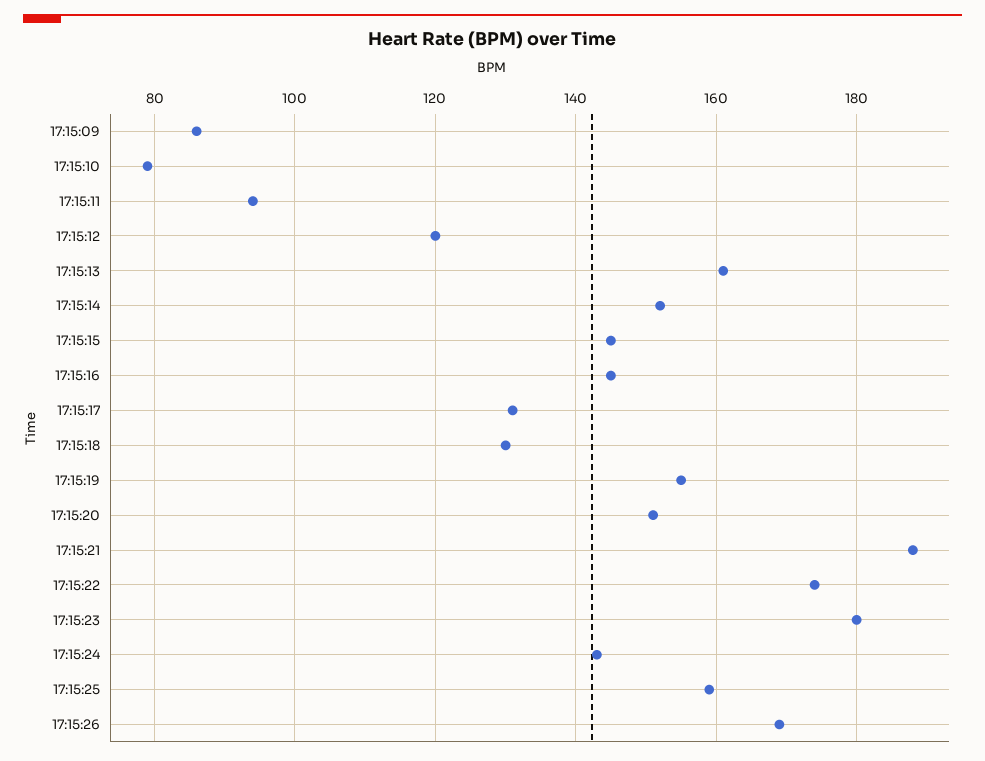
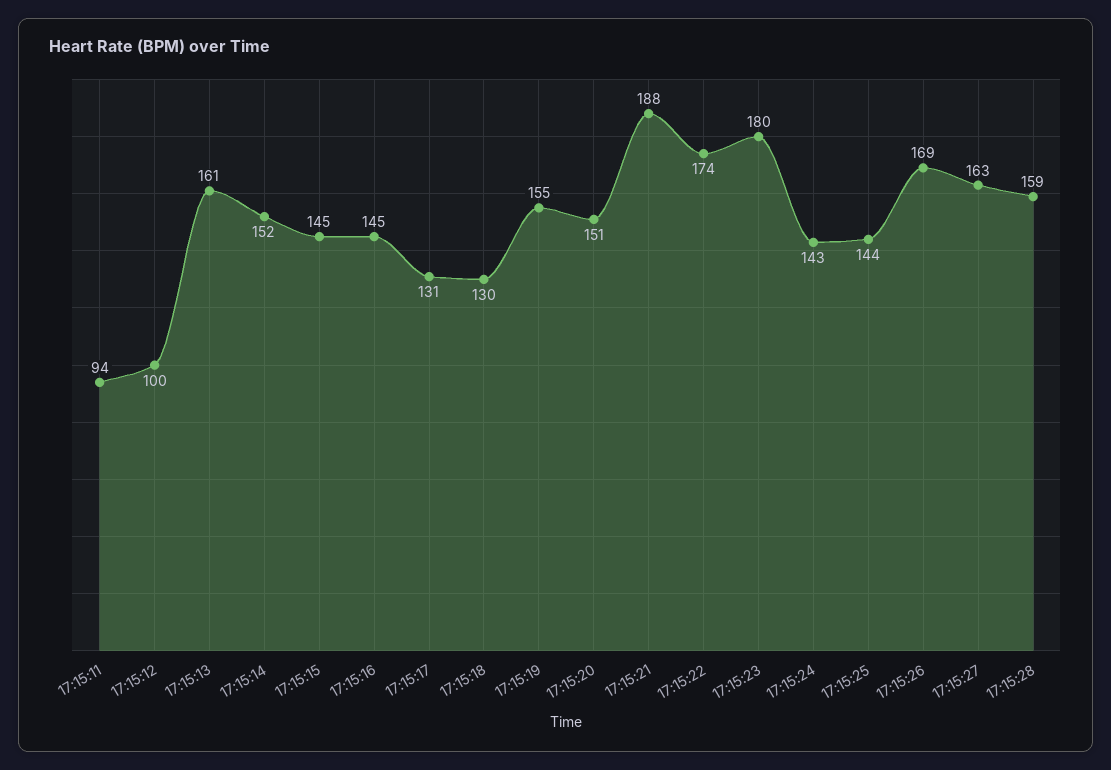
17:15:09: 85 -> none
17:15:10: 80 -> none
17:15:12: 120 -> 100
17:15:25: 160 -> 144
17:15:27: none -> 163
17:15:28: none -> 159

